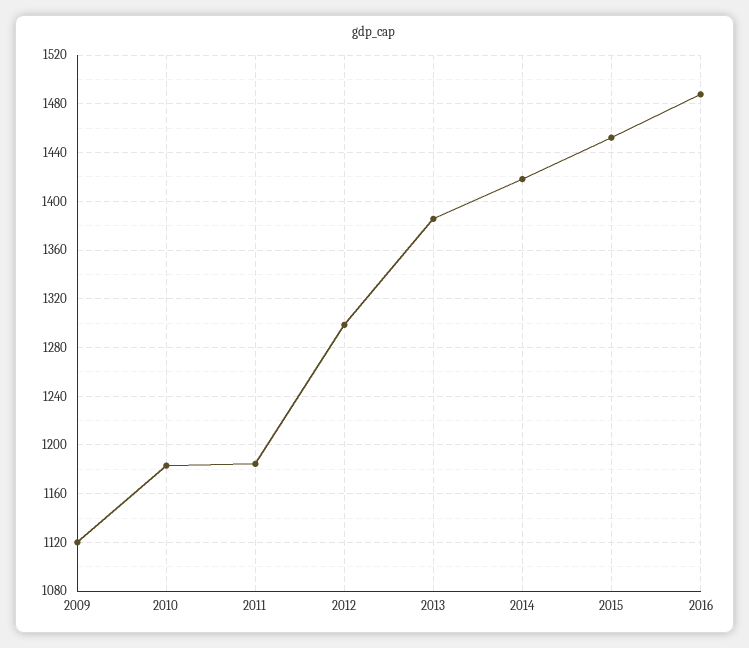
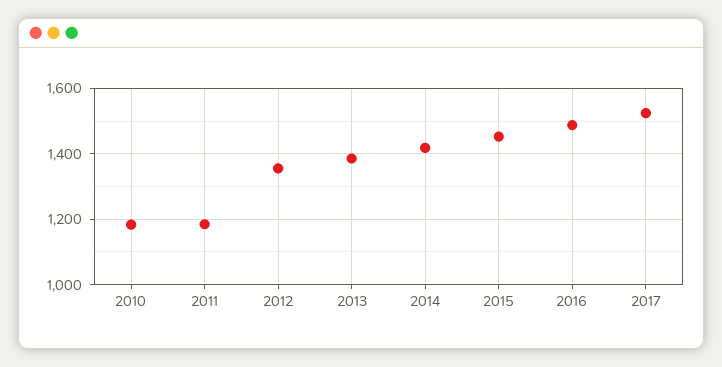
2009: 1120 -> none
2012: 1300 -> 1360
2017: none -> 1520

